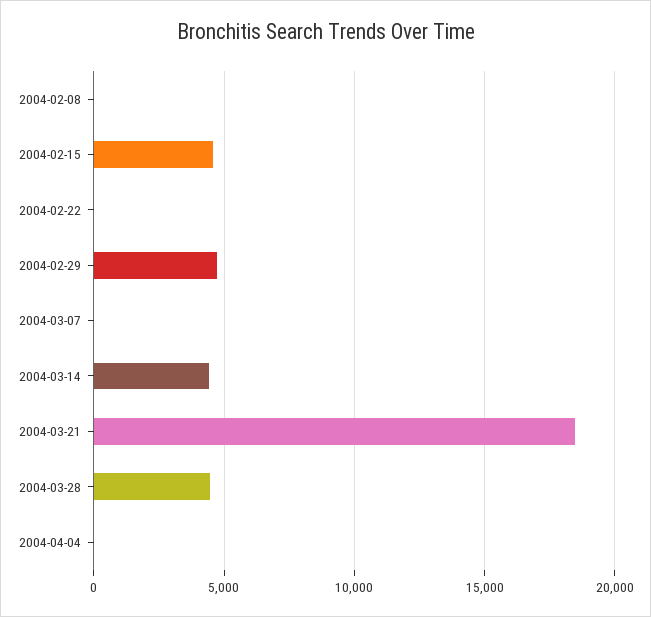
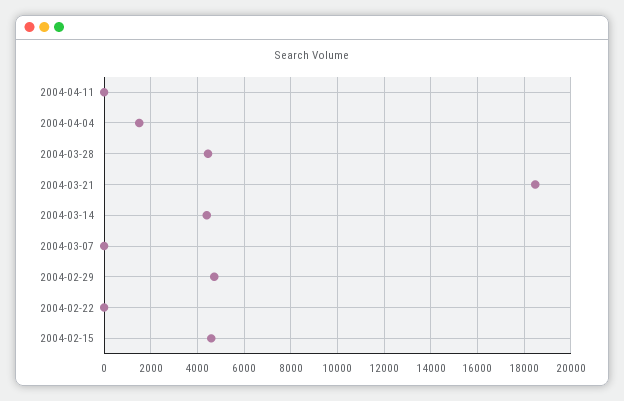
2004-02-08: 0 -> none
2004-04-04: 0 -> 1500
2004-04-11: none -> 0

